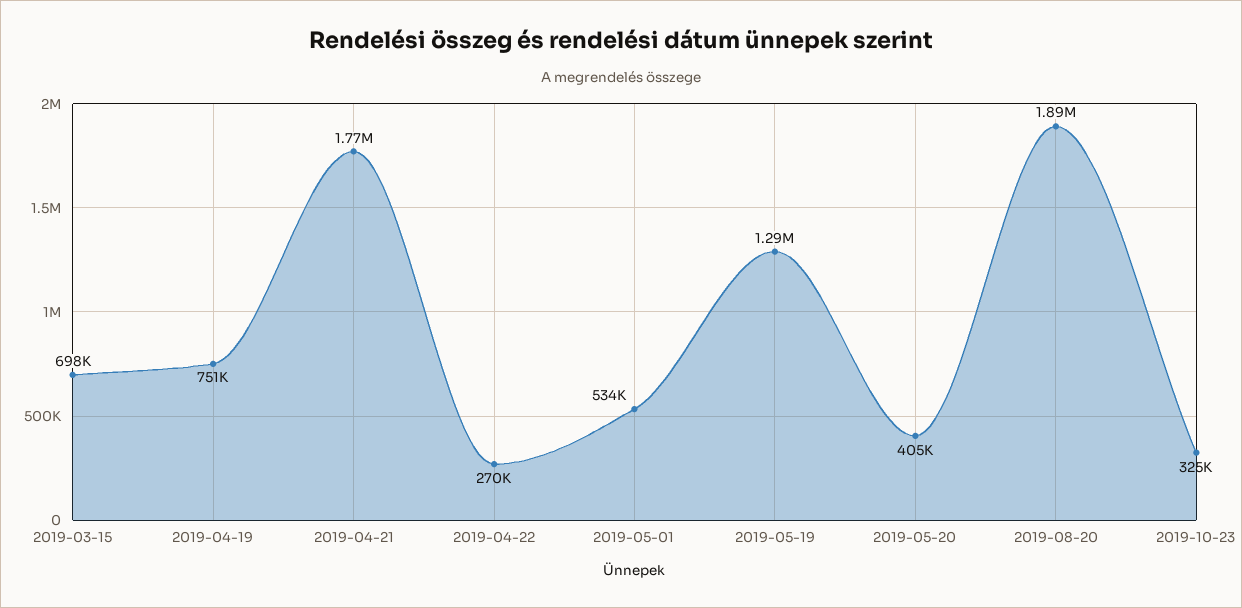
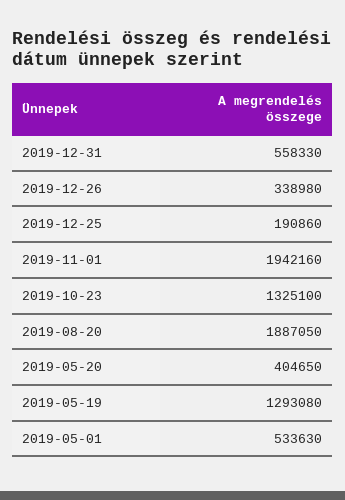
2019-03-15: 698000 -> none
2019-04-19: 751000 -> none
2019-04-21: 1770000 -> none
2019-04-22: 270000 -> none
2019-10-23: 325000 -> 1325100
2019-12-31: none -> 558330
2019-12-26: none -> 338980
2019-12-25: none -> 190860
2019-11-01: none -> 1942160

